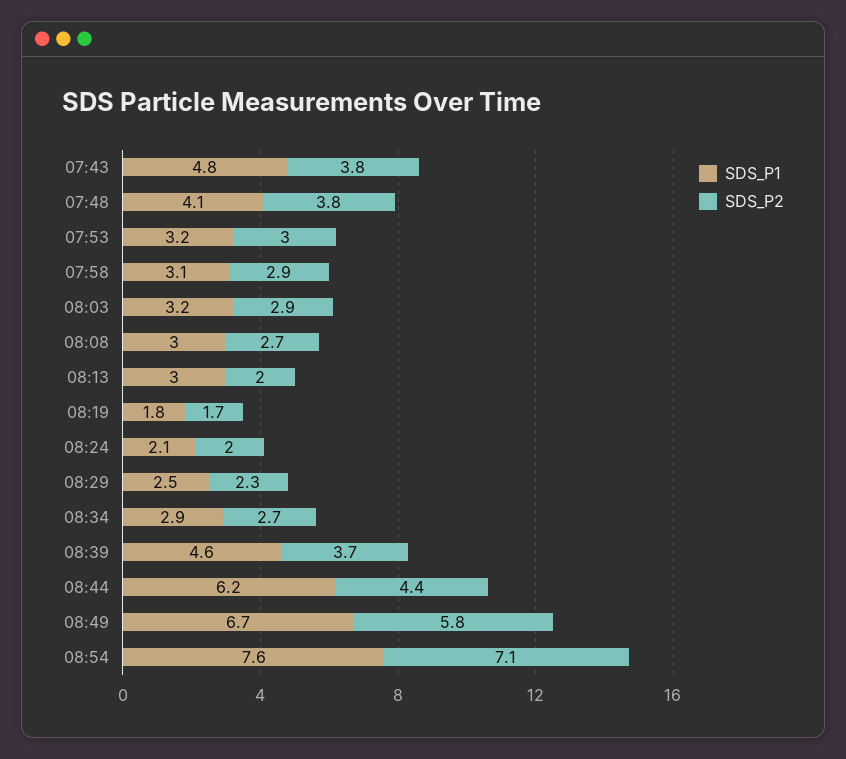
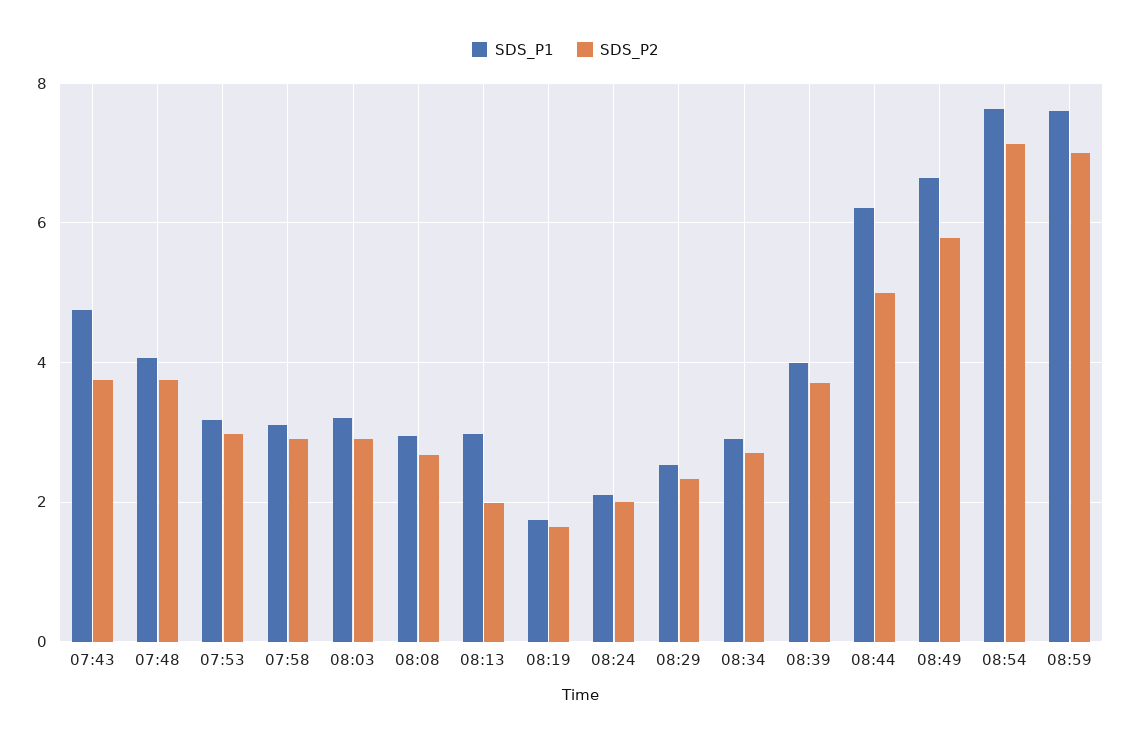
SDS_P1, 08:39: 4.6 -> 4
SDS_P2, 08:44: 4.4 -> 5
SDS_P1, 08:59: none -> 7.6
SDS_P2, 08:59: none -> 7

